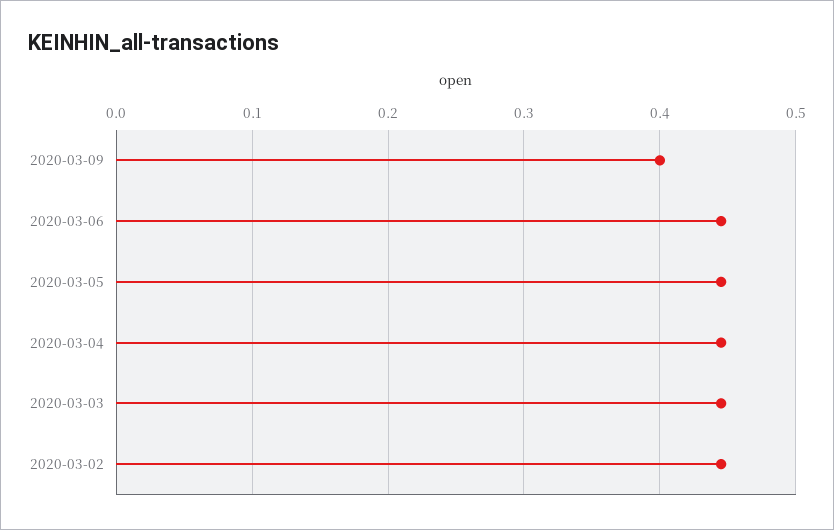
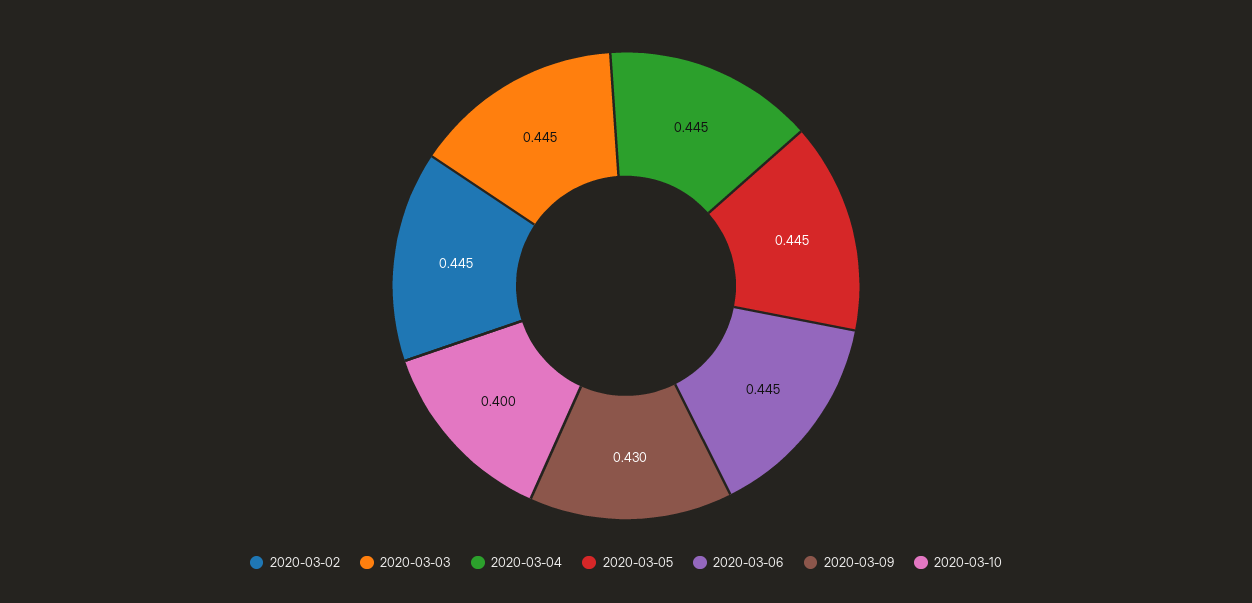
2020-03-09: 0.4 -> 0.43
2020-03-10: none -> 0.4

